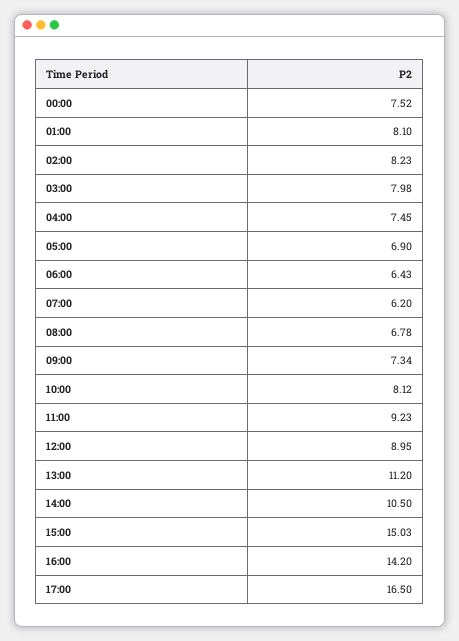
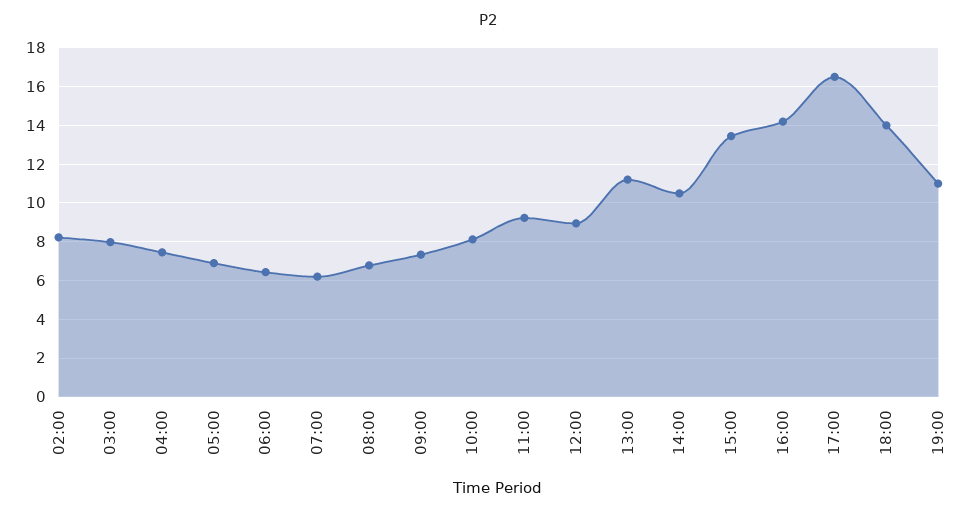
00:00: 7.52 -> none
01:00: 8.1 -> none
15:00: 15.03 -> 13.5
18:00: none -> 14
19:00: none -> 11

